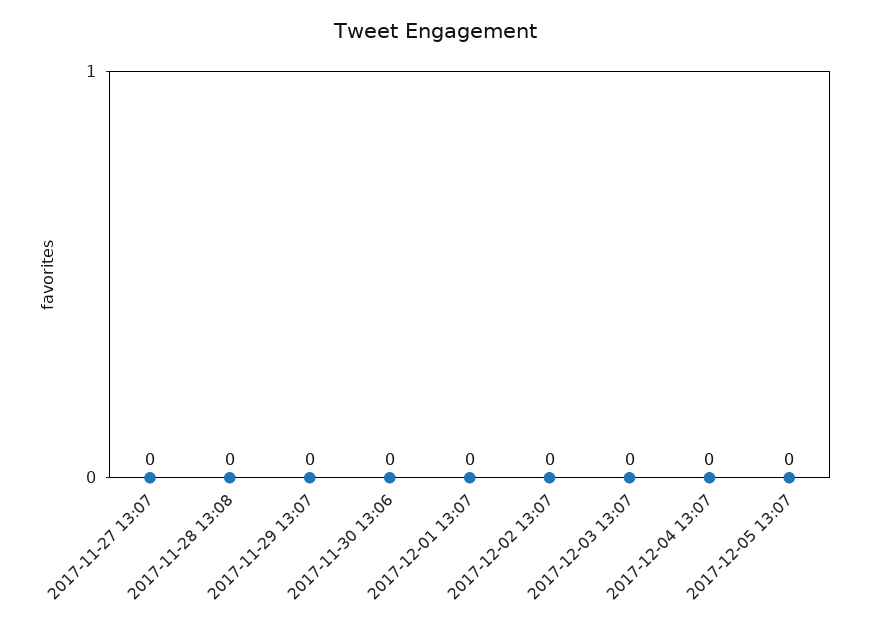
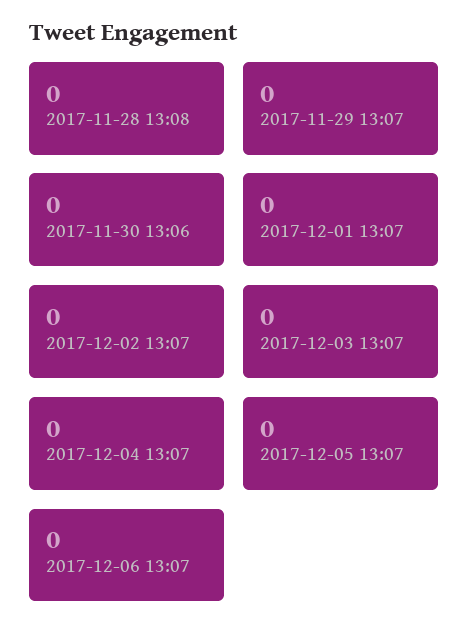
2017-11-27 13:07: 0 -> none
2017-12-06 13:07: none -> 0

